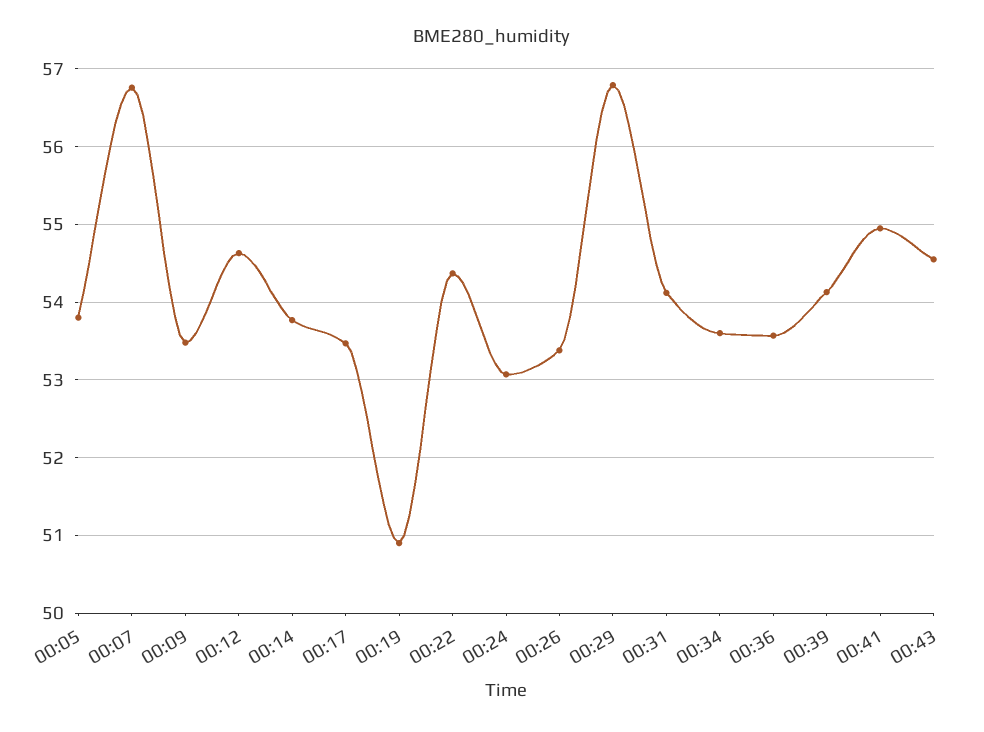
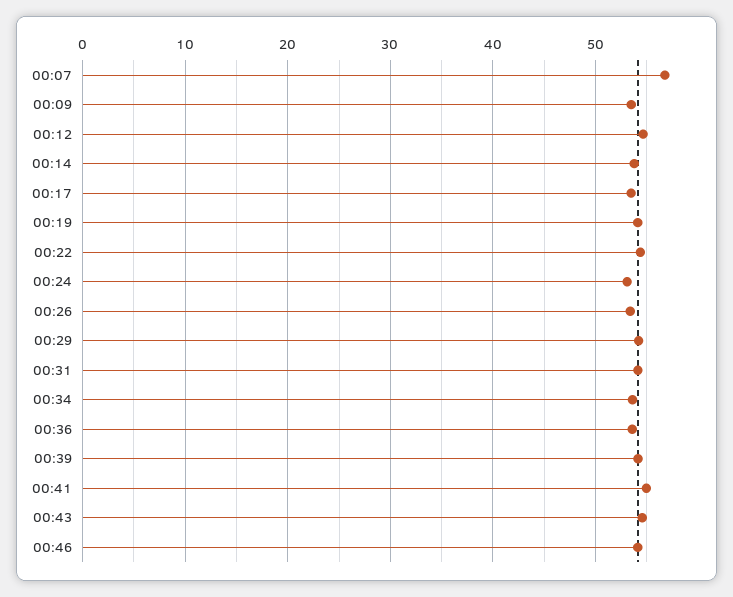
00:05: 53.8 -> none
00:19: 50.9 -> 54
00:29: 56.8 -> 54
00:46: none -> 54

